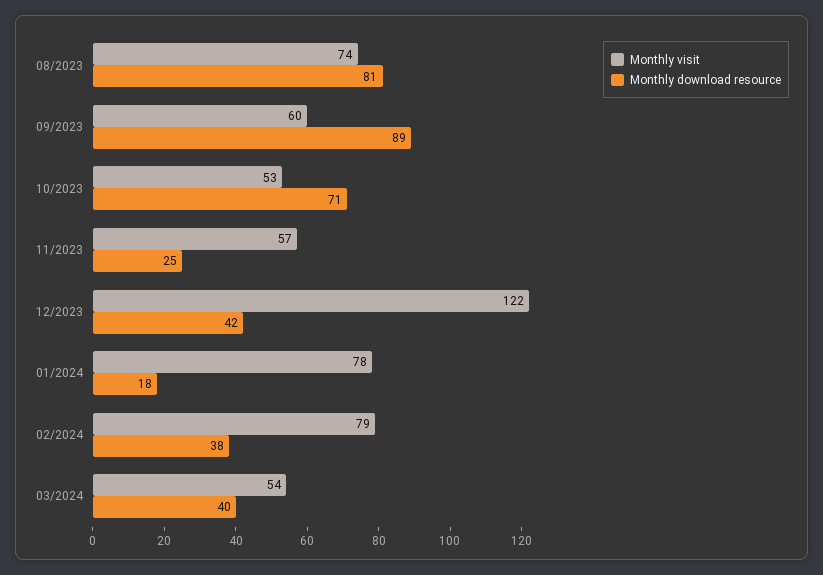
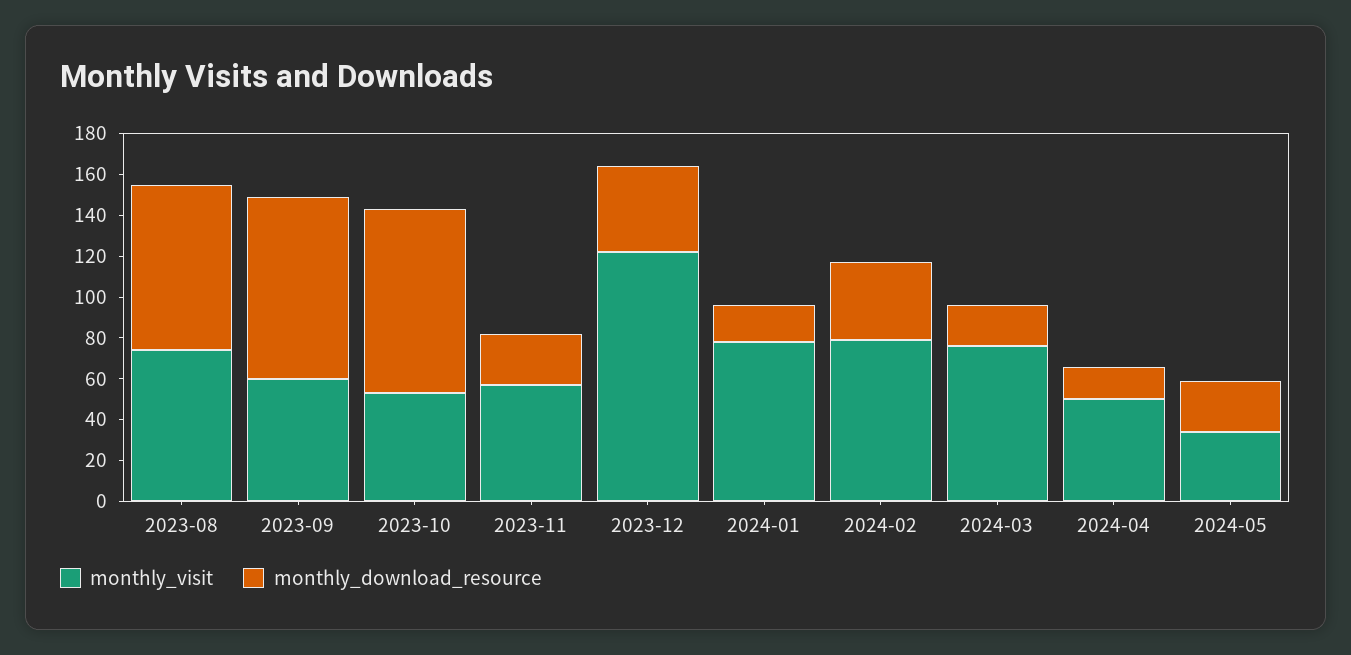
Monthly download resource, 10/2023: 71 -> 90
Monthly visit, 03/2024: 54 -> 75
Monthly download resource, 03/2024: 40 -> 20
Monthly visit, 2024-04: none -> 50
Monthly download resource, 2024-04: none -> 15
Monthly visit, 2024-05: none -> 35
Monthly download resource, 2024-05: none -> 25

